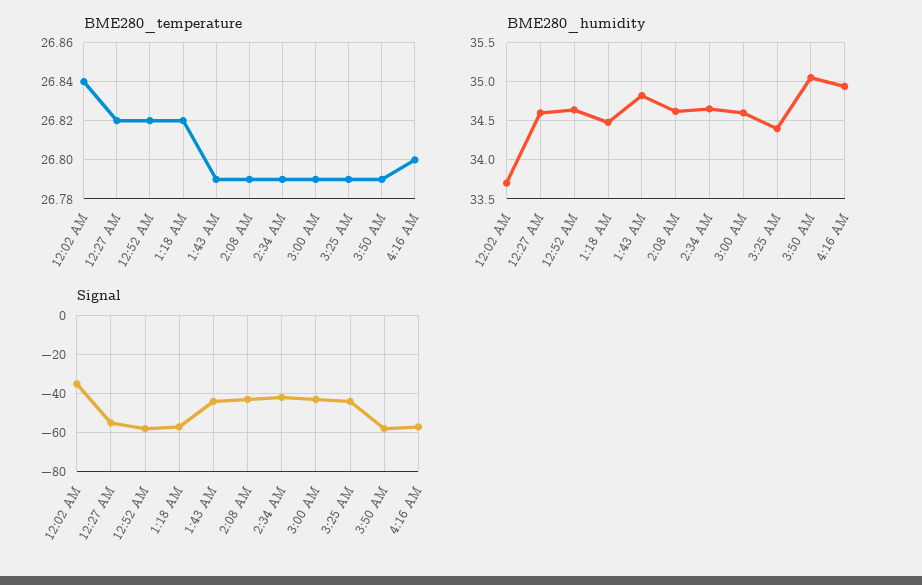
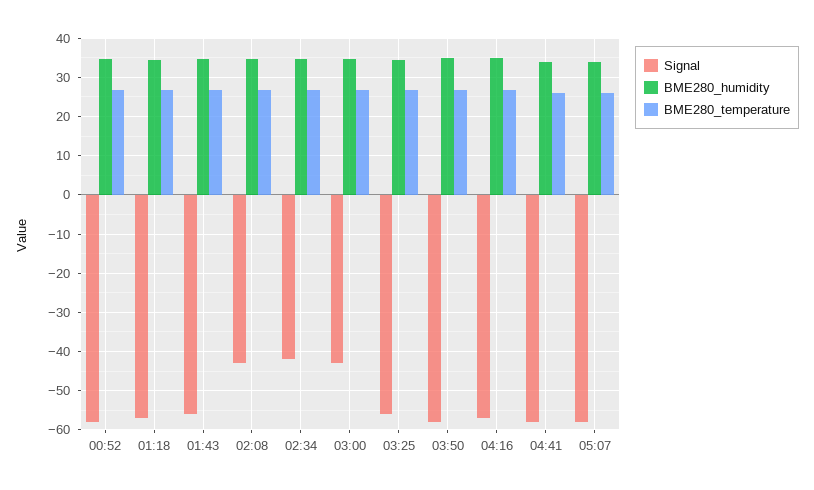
BME280_temperature, 12:02 AM: 26.84 -> none
BME280_temperature, 12:27 AM: 26.82 -> none
BME280_humidity, 12:02 AM: 33.7 -> none
BME280_humidity, 12:27 AM: 34.6 -> none
Signal, 12:02 AM: -35 -> none
Signal, 12:27 AM: -55 -> none
Signal, 1:43 AM: -45 -> -56
Signal, 3:25 AM: -45 -> -56
Signal, 04:41: none -> -58
BME280_humidity, 04:41: none -> 34
BME280_temperature, 04:41: none -> 26
Signal, 05:07: none -> -58
BME280_humidity, 05:07: none -> 34
BME280_temperature, 05:07: none -> 26

